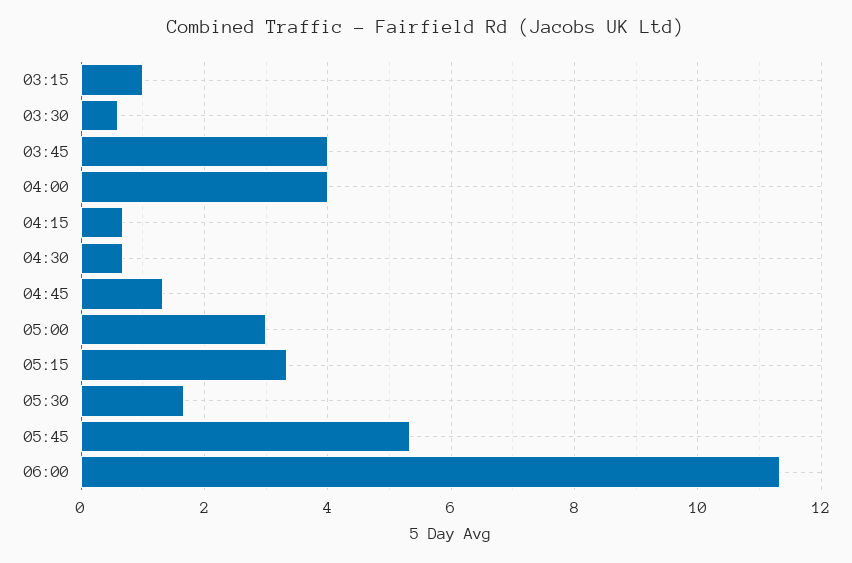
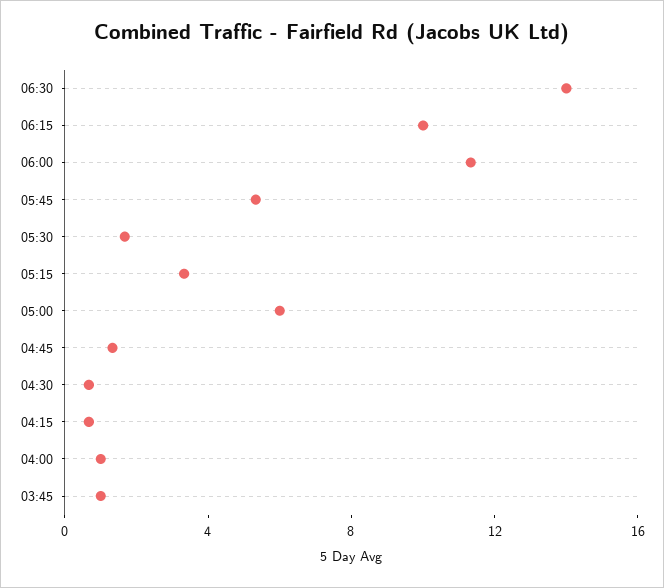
03:15: 1 -> none
03:30: 0.6 -> none
03:45: 4 -> 1
04:00: 4 -> 1
05:00: 3 -> 6
06:30: none -> 14
06:15: none -> 10

